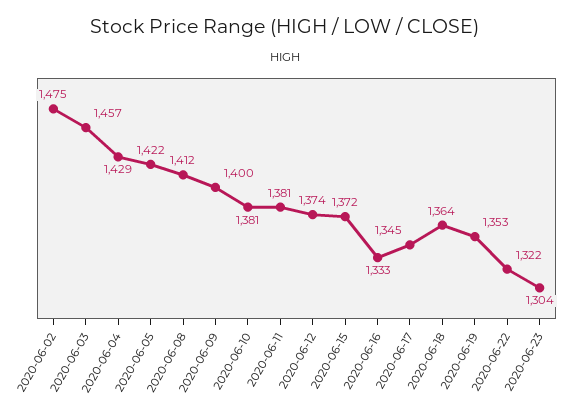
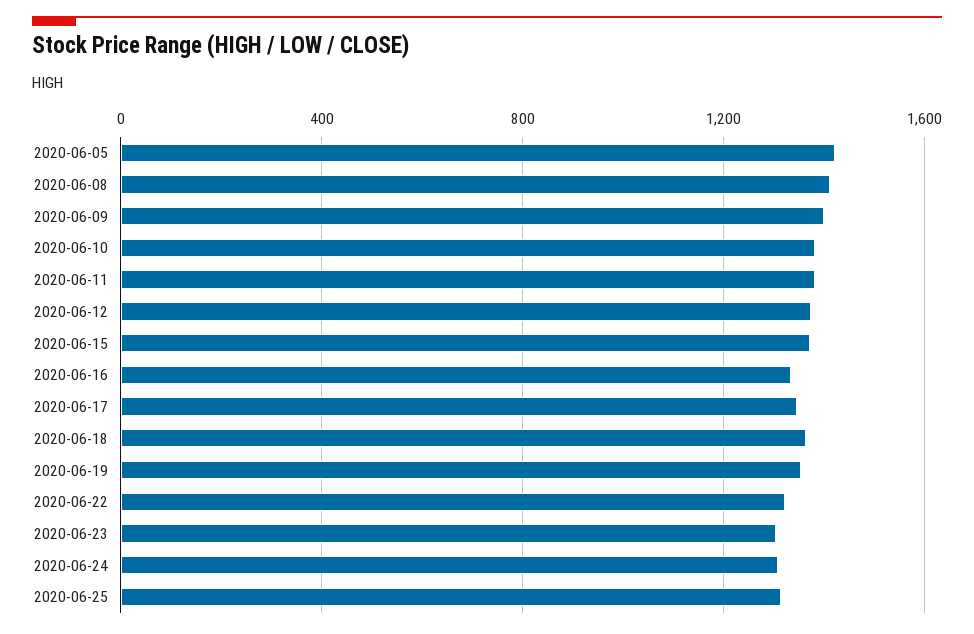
2020-06-02: 1475 -> none
2020-06-03: 1457 -> none
2020-06-04: 1429 -> none
2020-06-24: none -> 1300
2020-06-25: none -> 1300

